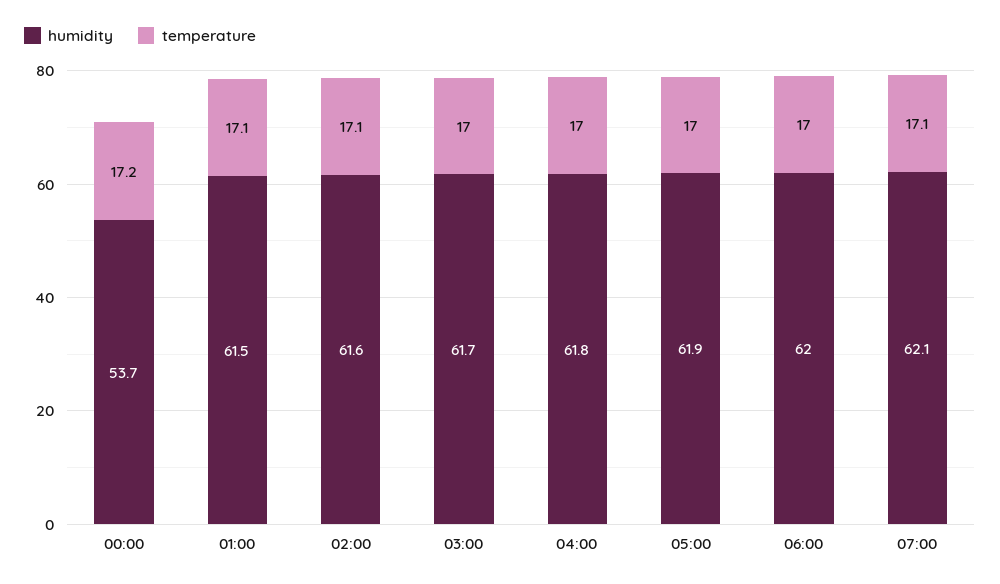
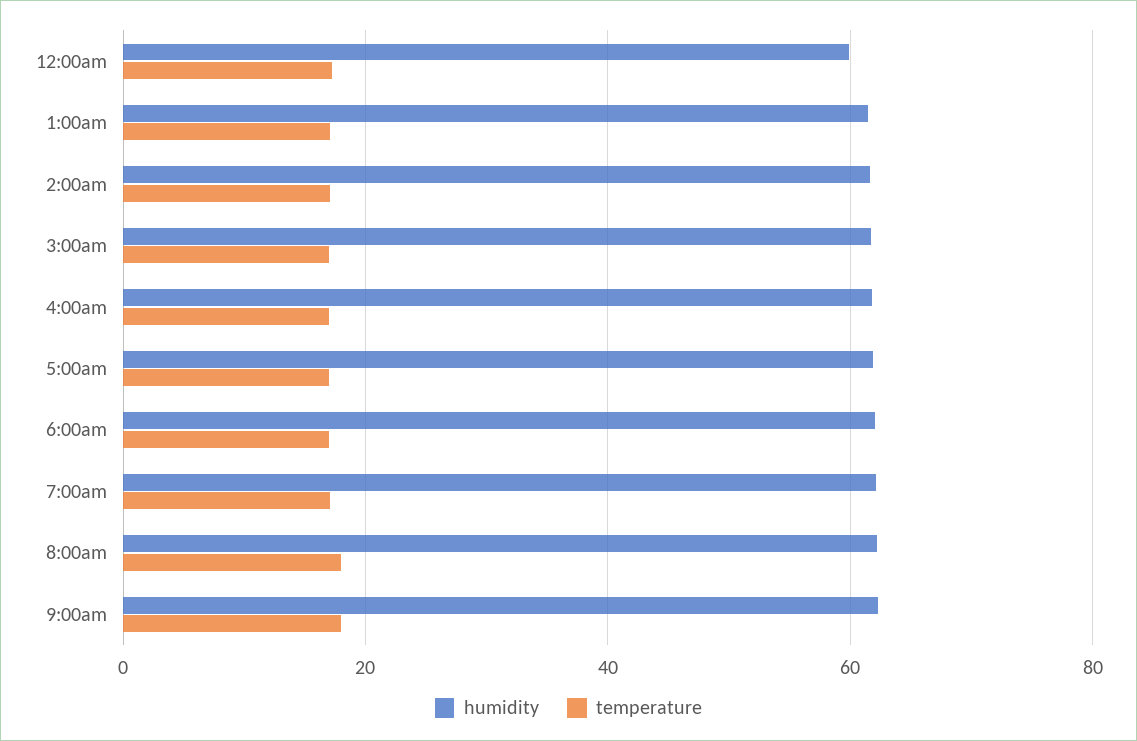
humidity, 00:00: 53.7 -> 60
humidity, 8:00am: none -> 62
temperature, 8:00am: none -> 18
humidity, 9:00am: none -> 62
temperature, 9:00am: none -> 18

